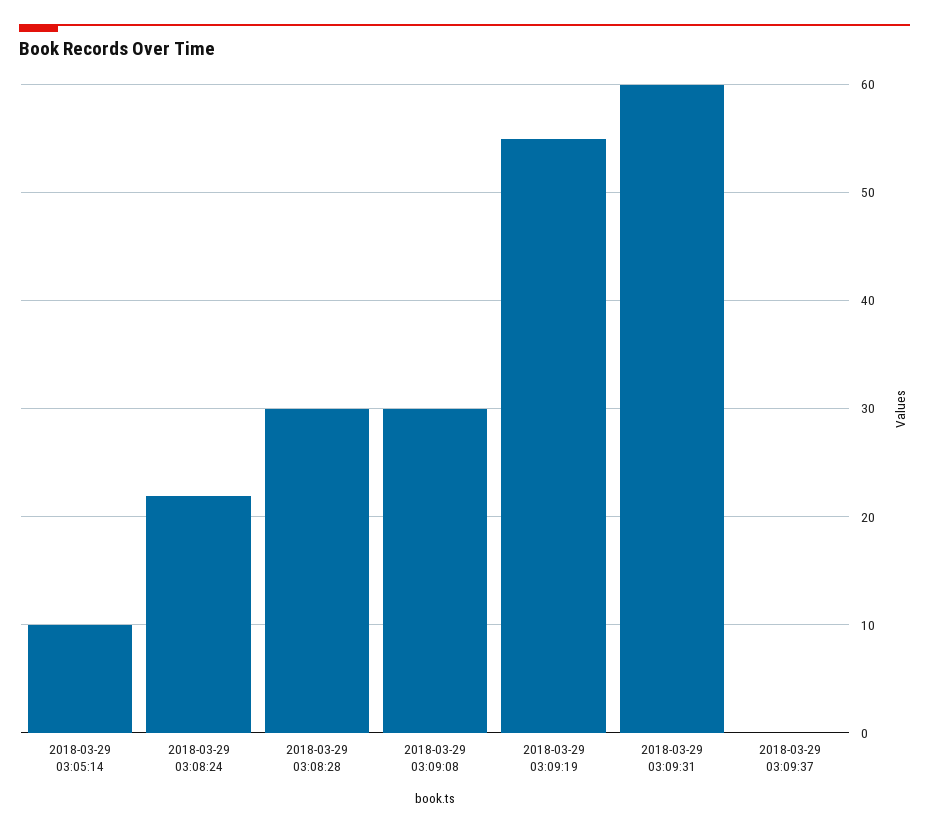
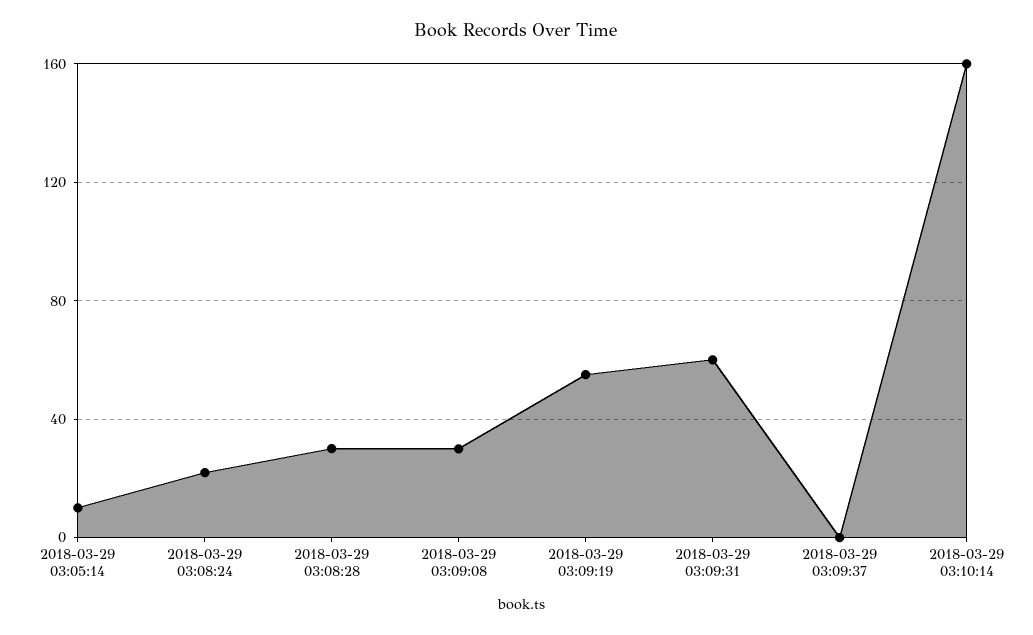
2018-03-29 03:10:14: none -> 160

